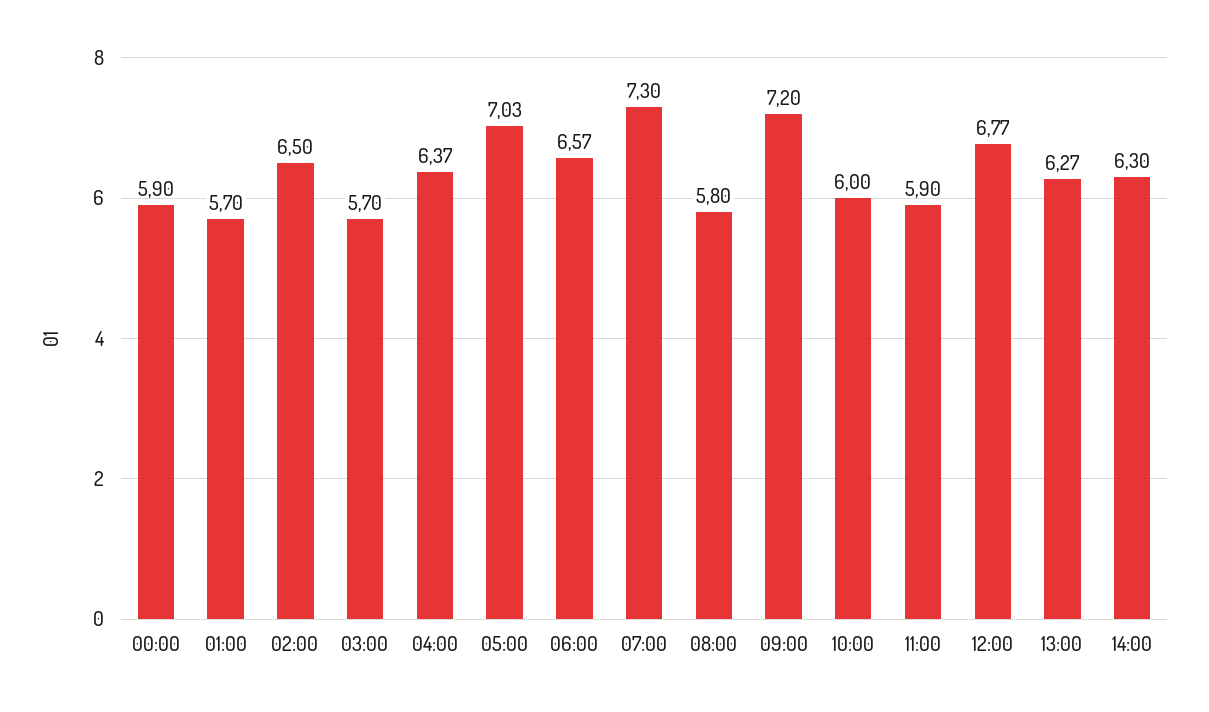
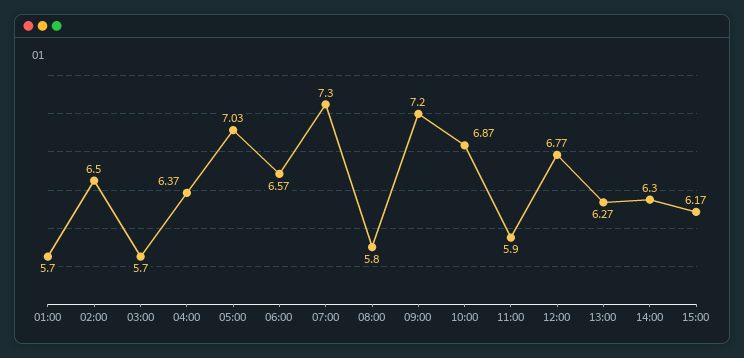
00:00: 5.9 -> none
10:00: 6 -> 6.87
15:00: none -> 6.17

